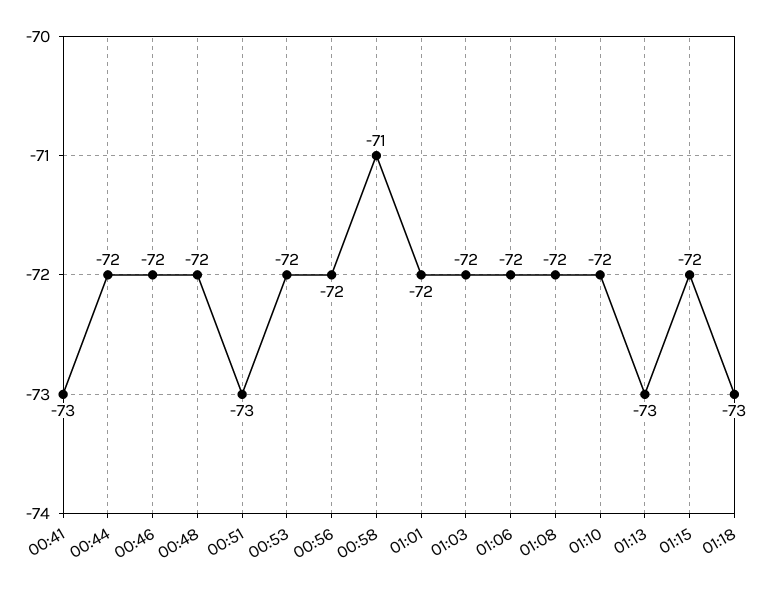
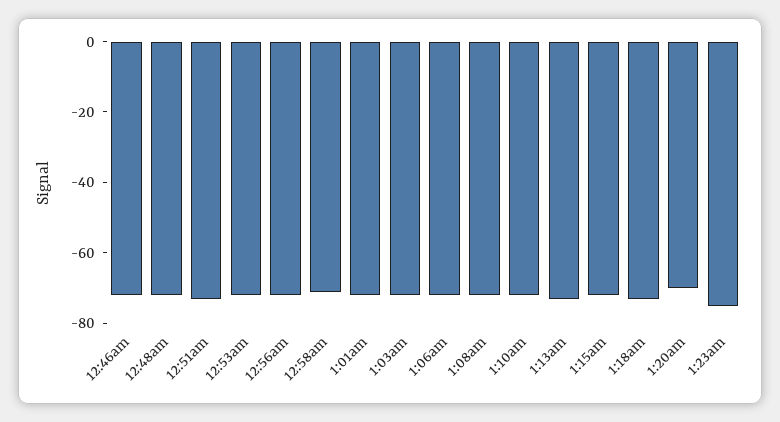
00:41: -73 -> none
00:44: -72 -> none
1:20am: none -> -70
1:23am: none -> -75

